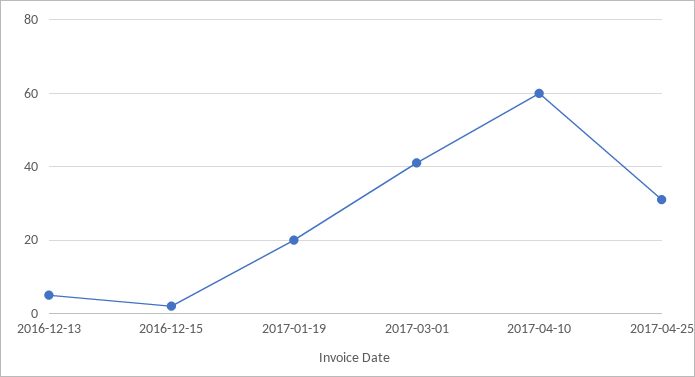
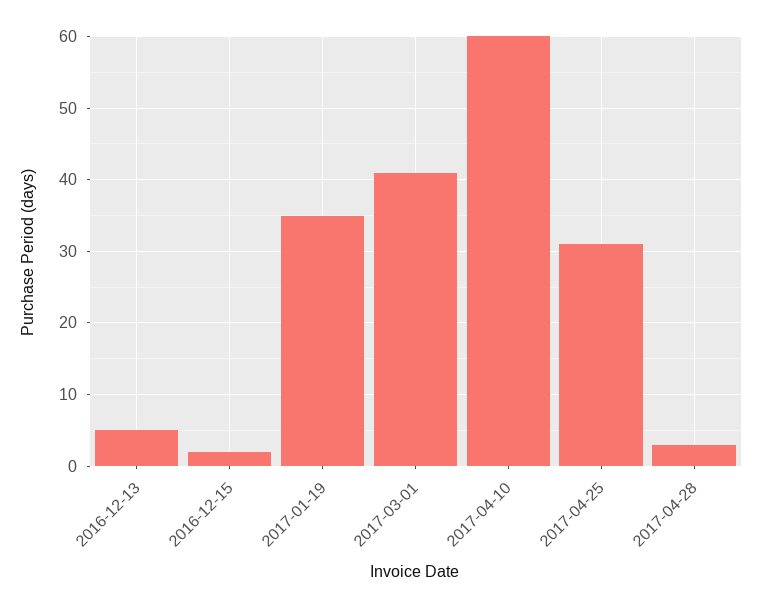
2017-01-19: 20 -> 35
2017-04-28: none -> 3

